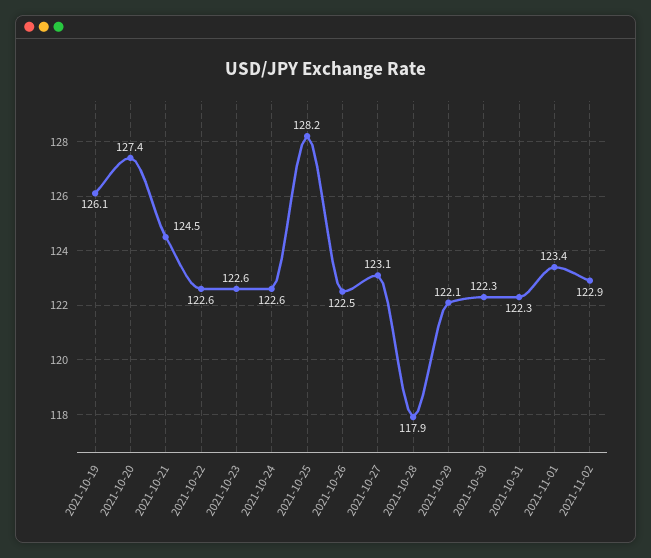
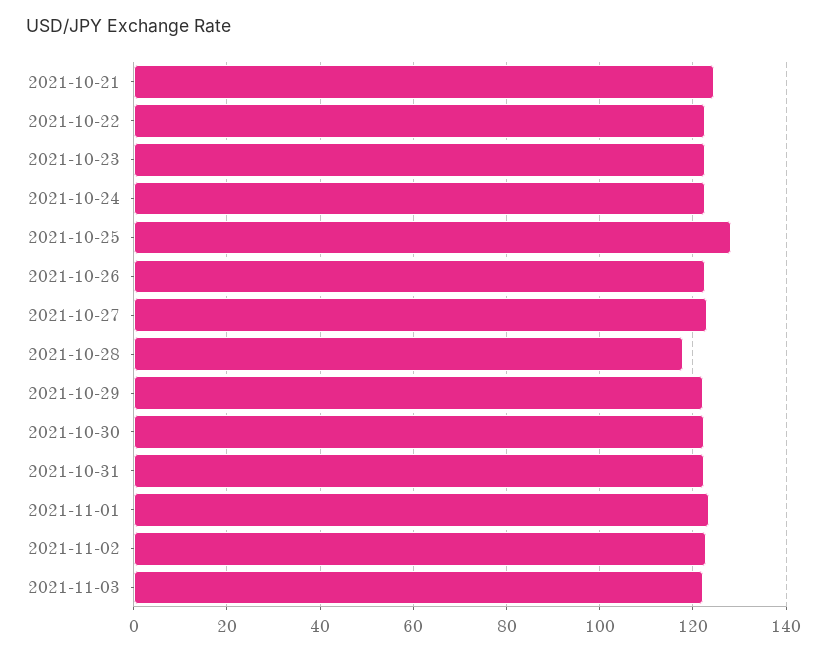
2021-10-19: 126.1 -> none
2021-10-20: 127.4 -> none
2021-11-03: none -> 122

